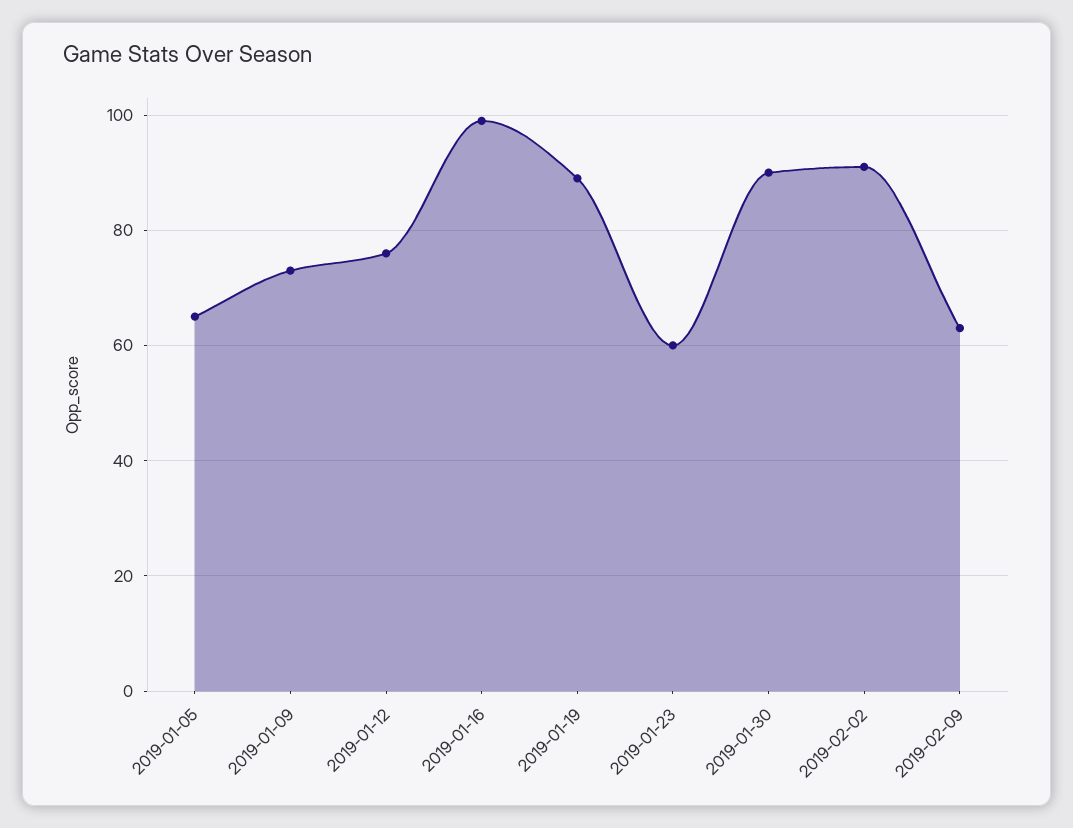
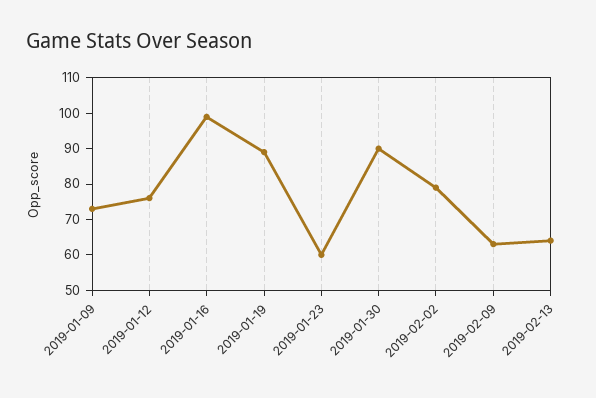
2019-01-05: 65 -> none
2019-02-02: 90 -> 80
2019-02-13: none -> 65

